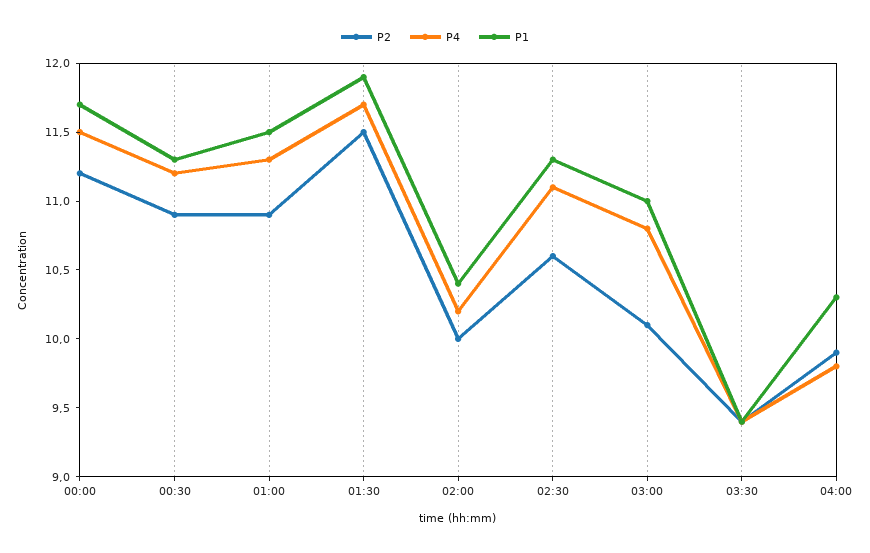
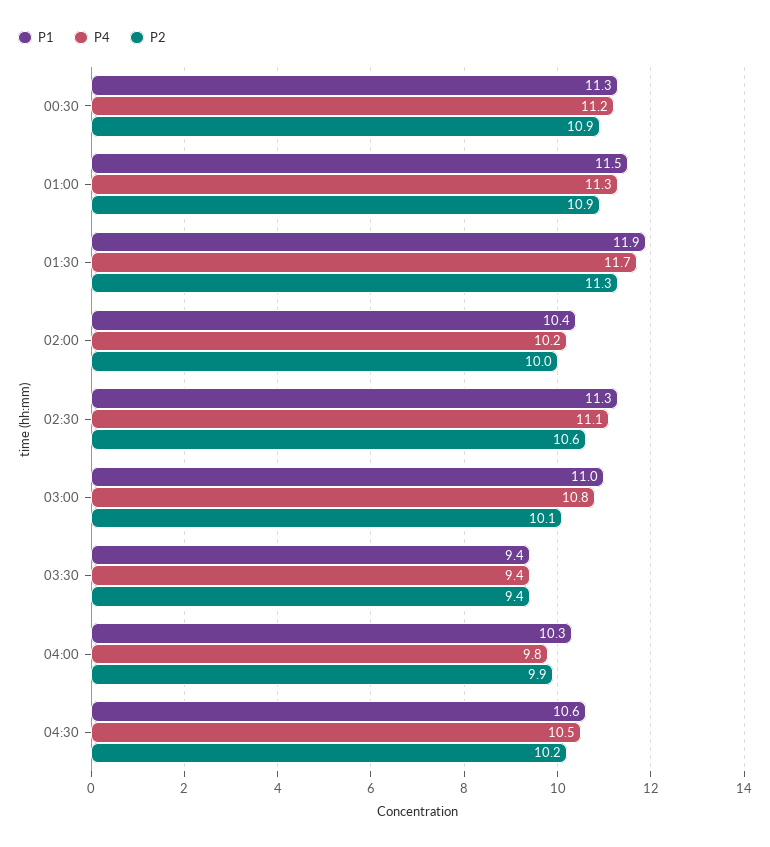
P2, 00:00: 11.2 -> none
P4, 00:00: 11.5 -> none
P1, 00:00: 11.7 -> none
P2, 01:30: 11.5 -> 11.3
P1, 04:30: none -> 10.6
P4, 04:30: none -> 10.5
P2, 04:30: none -> 10.2

